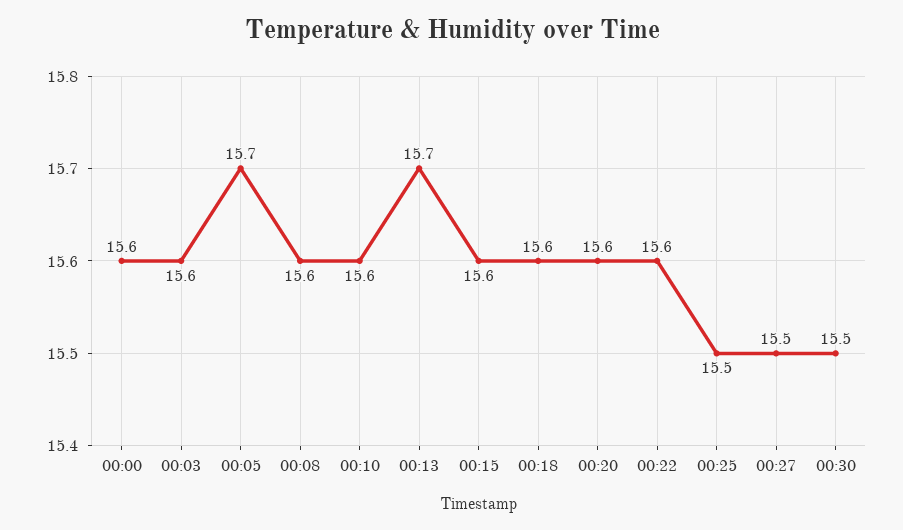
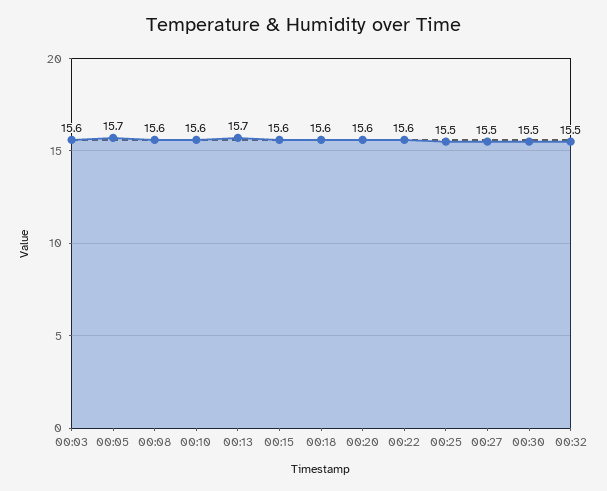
00:00: 15.6 -> none
00:32: none -> 15.5

